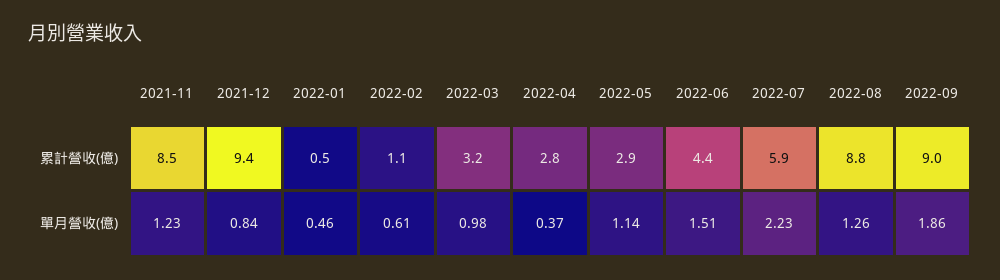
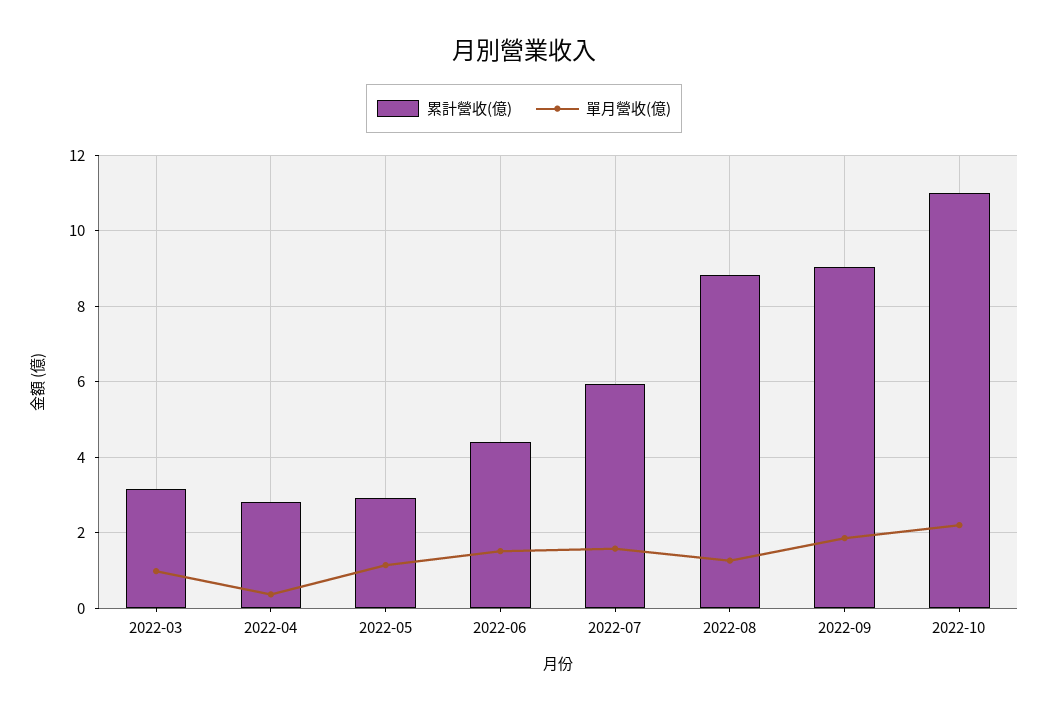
累計營收(億), 2021-11: 8.5 -> none
累計營收(億), 2021-12: 9.4 -> none
累計營收(億), 2022-01: 0.5 -> none
累計營收(億), 2022-02: 1.1 -> none
單月營收(億), 2021-11: 1.23 -> none
單月營收(億), 2021-12: 0.84 -> none
單月營收(億), 2022-01: 0.46 -> none
單月營收(億), 2022-02: 0.61 -> none
單月營收(億), 2022-07: 2.23 -> 1.6
累計營收(億), 2022-10: none -> 11
單月營收(億), 2022-10: none -> 2.2

